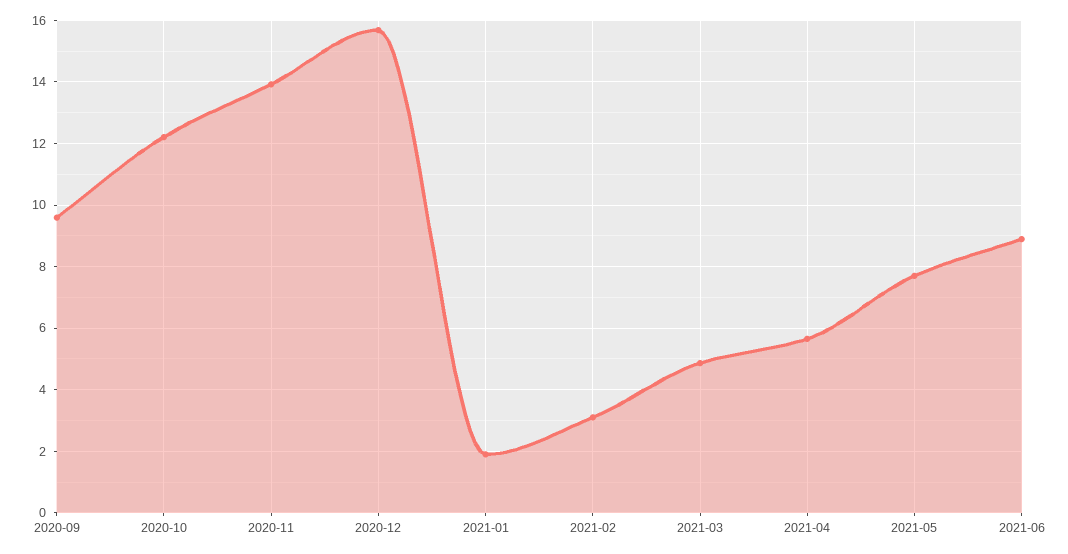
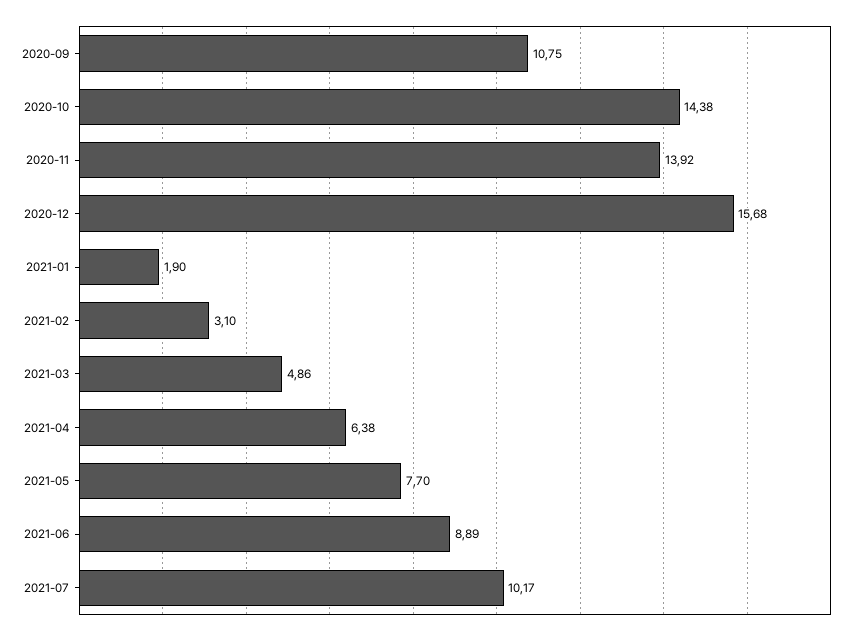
2020-09: 9.6 -> 10.75
2020-10: 12.2 -> 14.38
2021-04: 5.6 -> 6.38
2021-07: none -> 10.17

